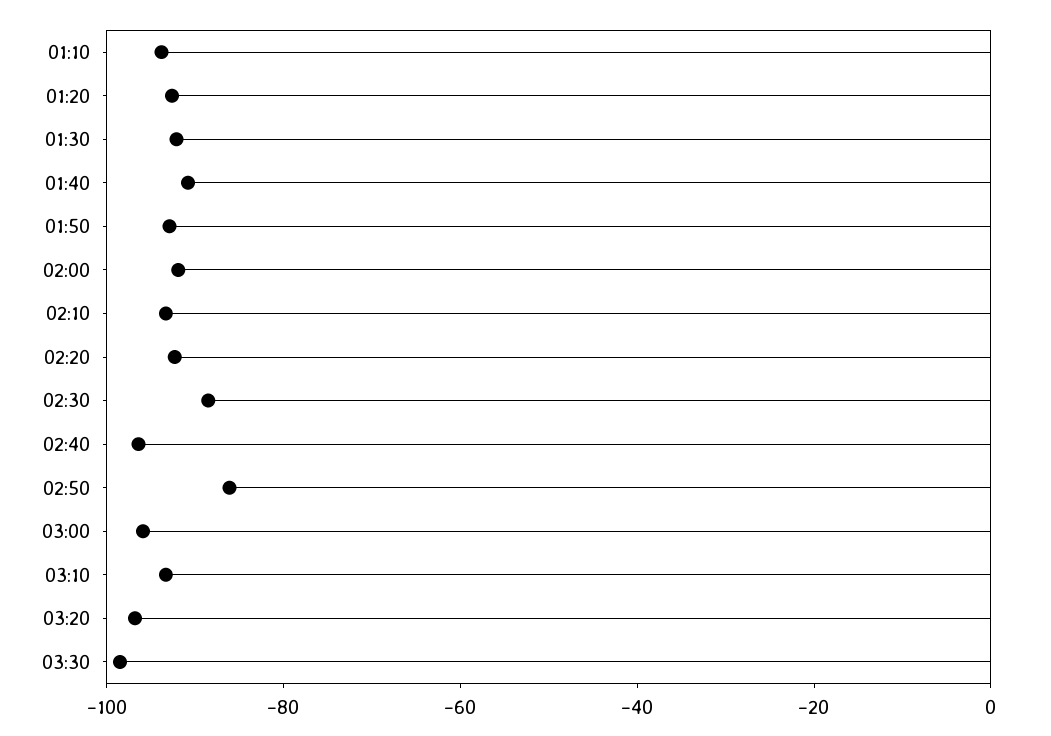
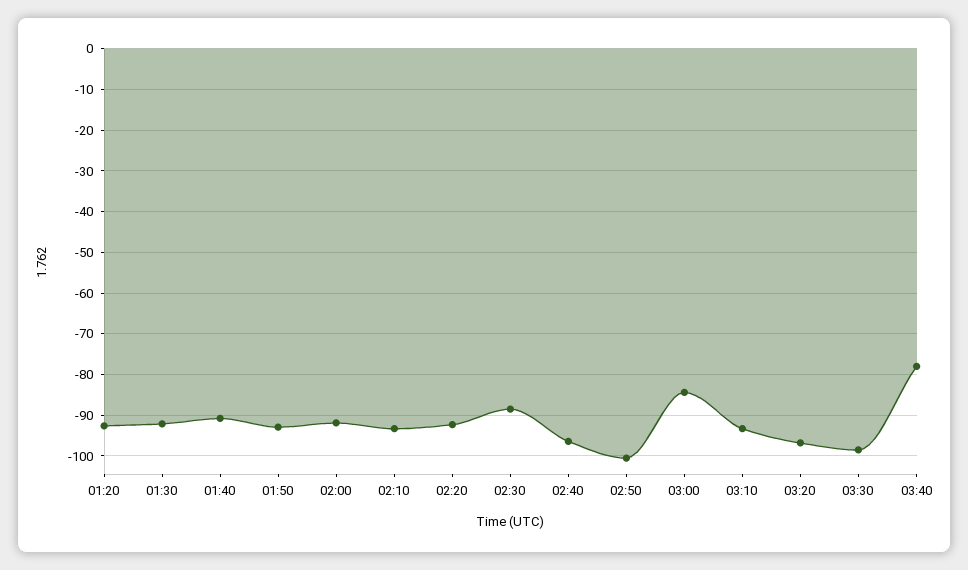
01:10: -95 -> none
02:50: -85 -> -100
03:00: -95 -> -84
03:40: none -> -78

